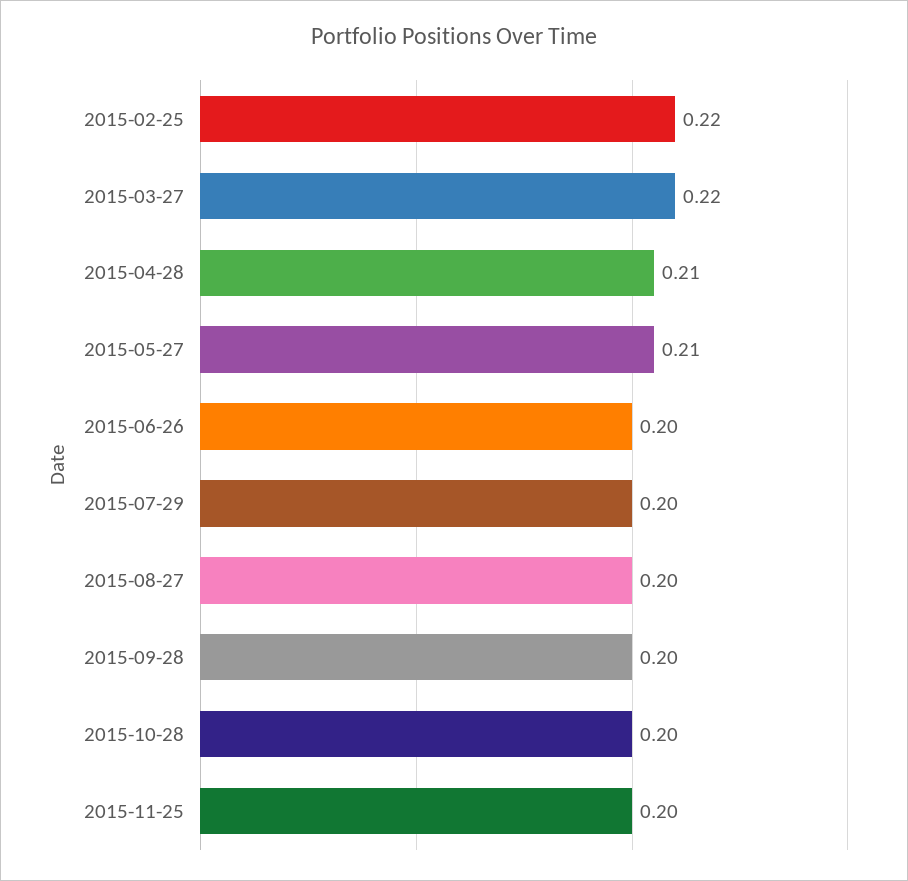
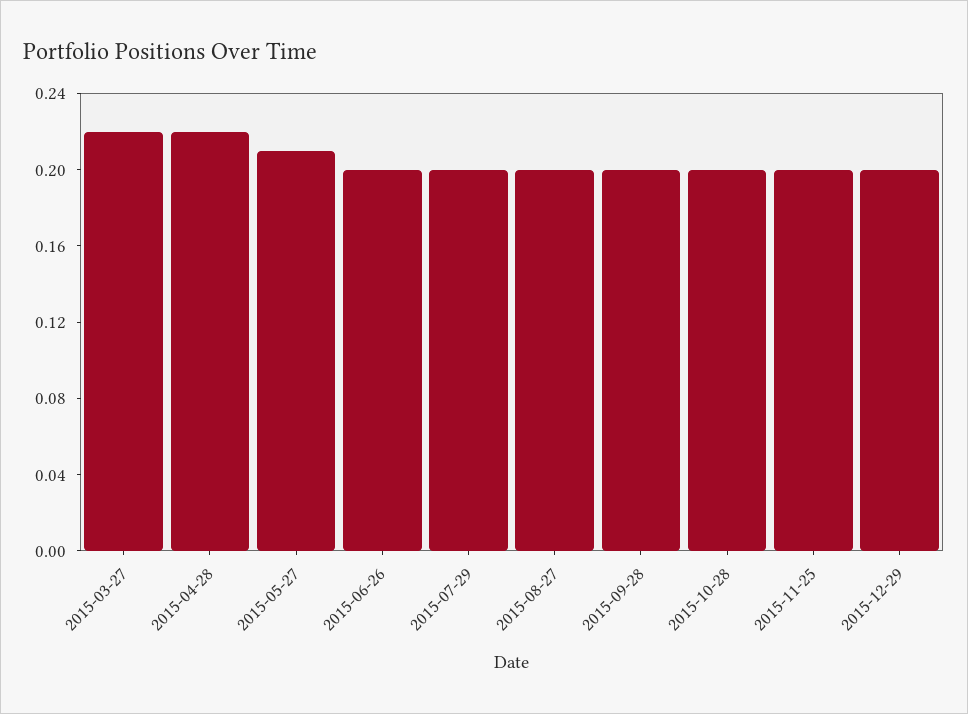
2015-02-25: 0.22 -> none
2015-04-28: 0.21 -> 0.22
2015-12-29: none -> 0.2

